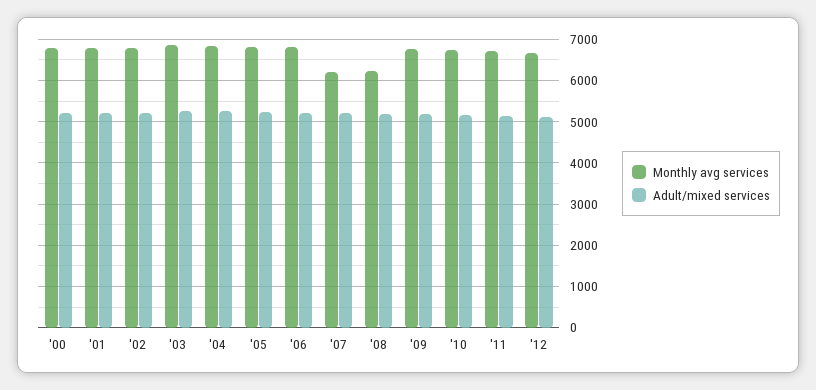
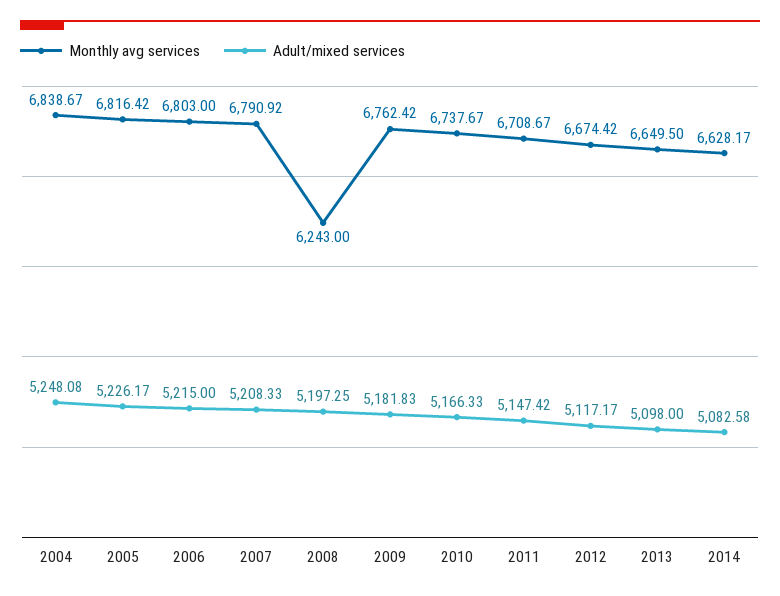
Monthly avg services, '00: 6800 -> none
Adult/mixed services, '00: 5200 -> none
Monthly avg services, '01: 6800 -> none
Adult/mixed services, '01: 5200 -> none
Monthly avg services, '02: 6800 -> none
Adult/mixed services, '02: 5200 -> none
Monthly avg services, '03: 6800 -> none
Adult/mixed services, '03: 5200 -> none
Monthly avg services, '07: 6200 -> 6790.92
Monthly avg services, 2013: none -> 6649.5
Adult/mixed services, 2013: none -> 5098
Monthly avg services, 2014: none -> 6628.17
Adult/mixed services, 2014: none -> 5082.58

